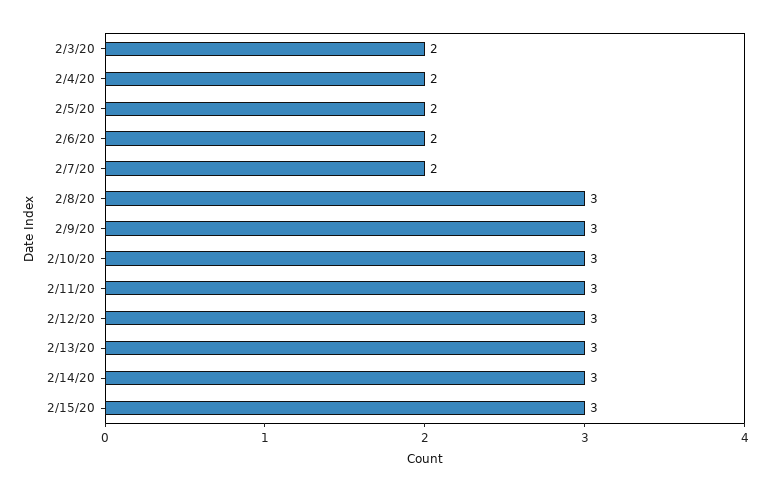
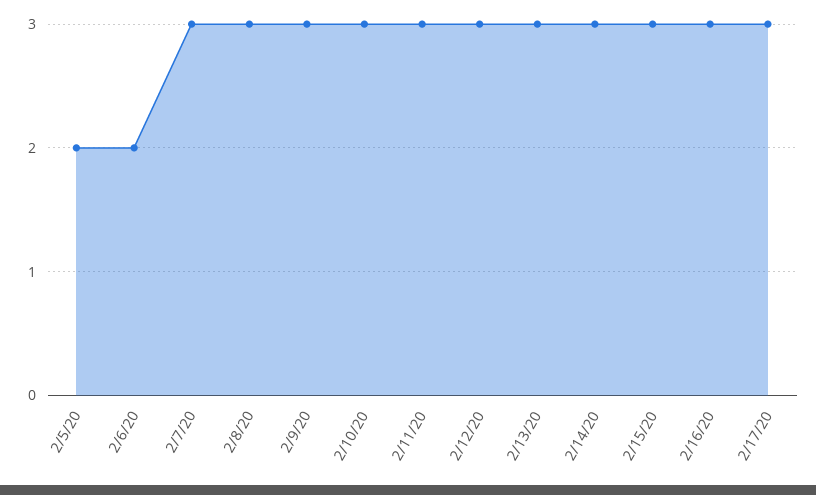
2/3/20: 2 -> none
2/4/20: 2 -> none
2/7/20: 2 -> 3
2/16/20: none -> 3
2/17/20: none -> 3

